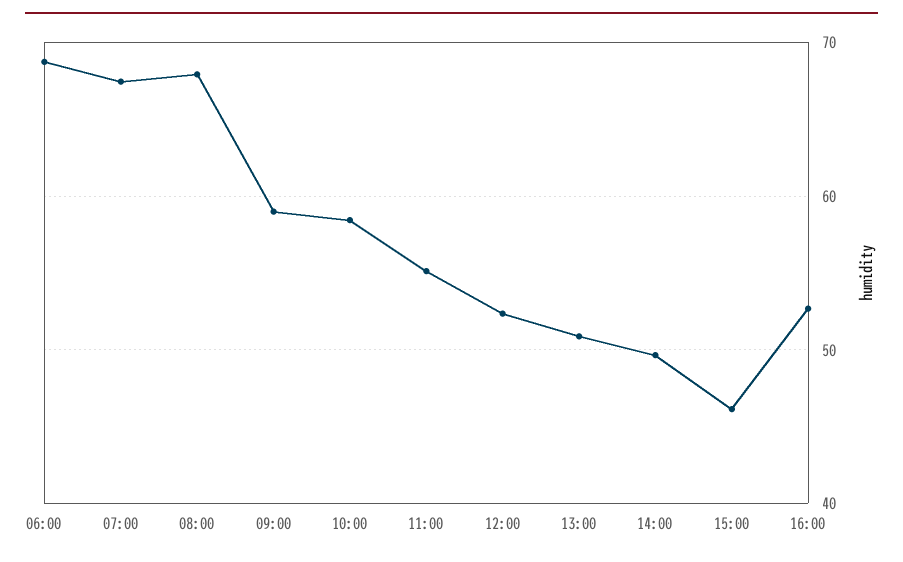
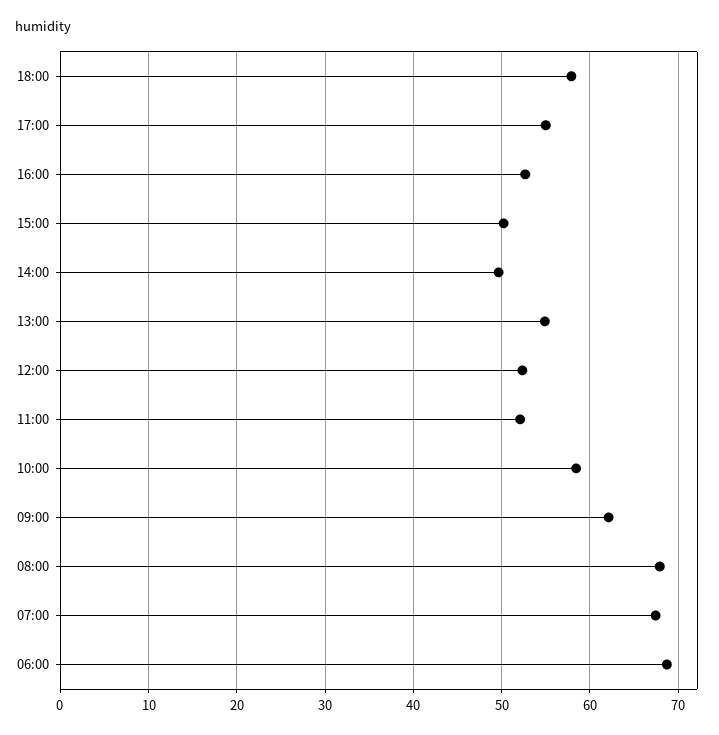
09:00: 59 -> 62
11:00: 55 -> 52
13:00: 51 -> 55
15:00: 46 -> 50
18:00: none -> 58
17:00: none -> 55

